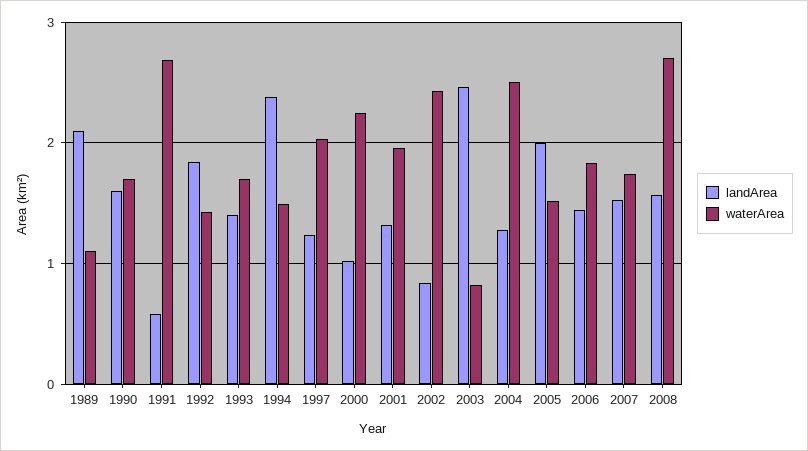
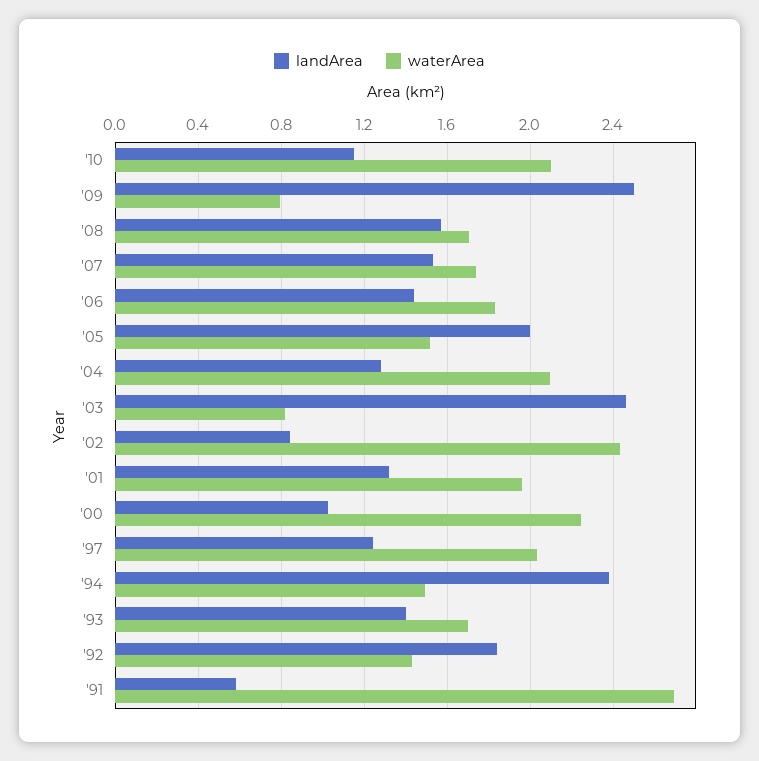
landArea, 1989: 2.1 -> none
waterArea, 1989: 1.1 -> none
landArea, 1990: 1.6 -> none
waterArea, 1990: 1.7 -> none
waterArea, 2004: 2.5 -> 2.1
waterArea, 2008: 2.7 -> 1.7
landArea, '10: none -> 1.15
waterArea, '10: none -> 2.1
landArea, '09: none -> 2.5
waterArea, '09: none -> 0.8

